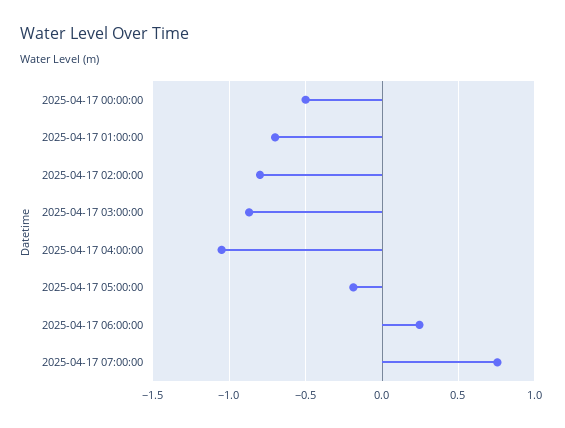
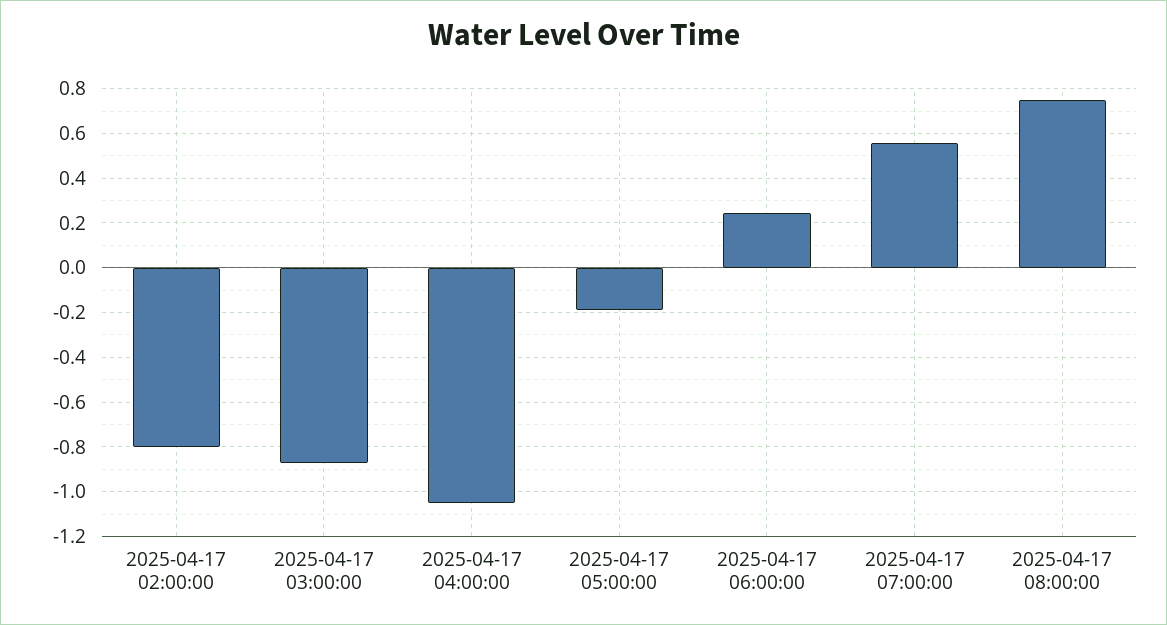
2025-04-17 00:00:00: -0.5 -> none
2025-04-17 01:00:00: -0.7 -> none
2025-04-17 07:00:00: 0.75 -> 0.55
2025-04-17 08:00:00: none -> 0.75

